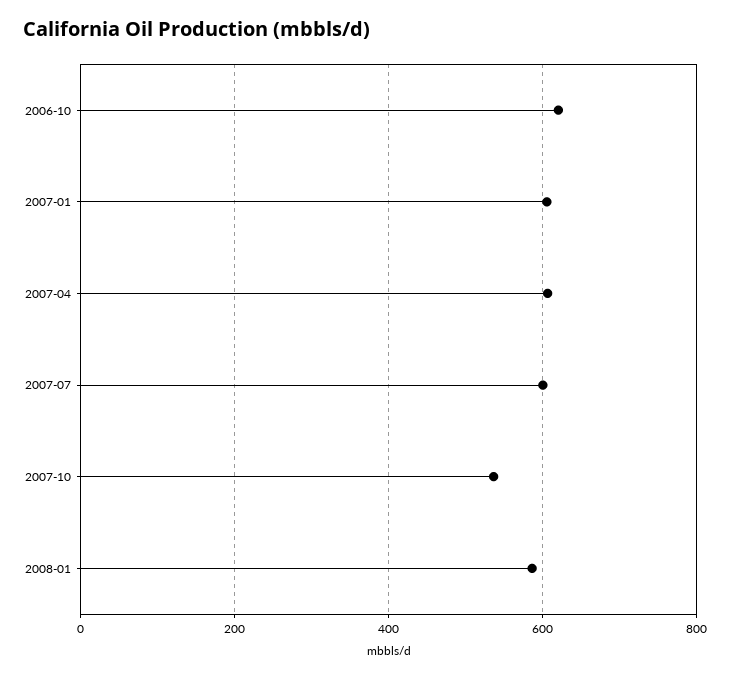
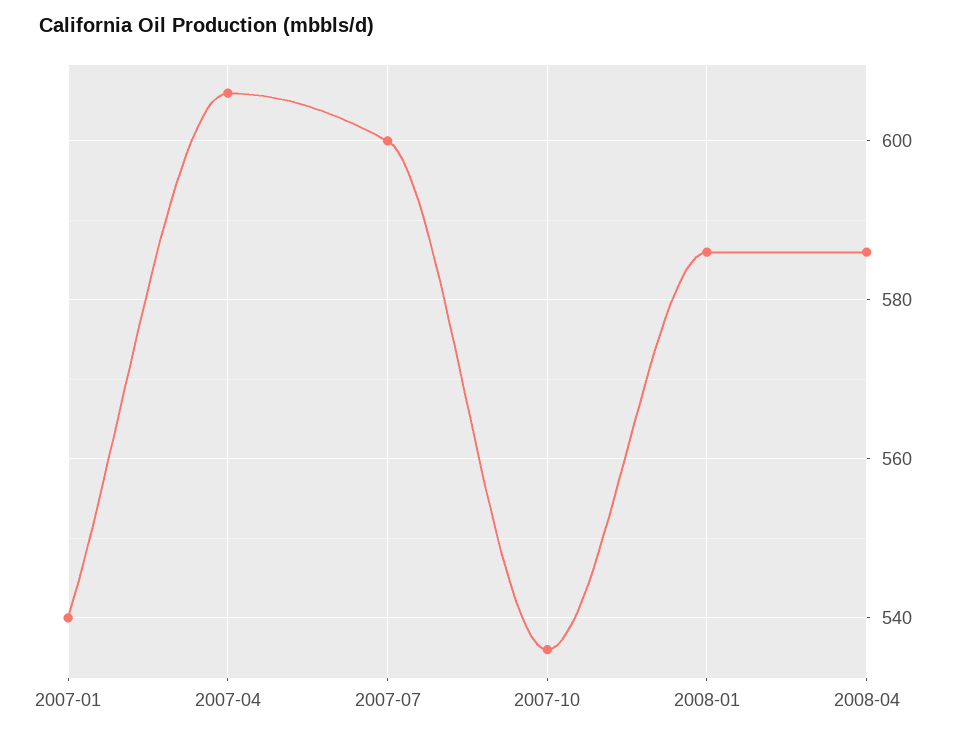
2006-10: 620 -> none
2007-01: 600 -> 540
2008-04: none -> 585

